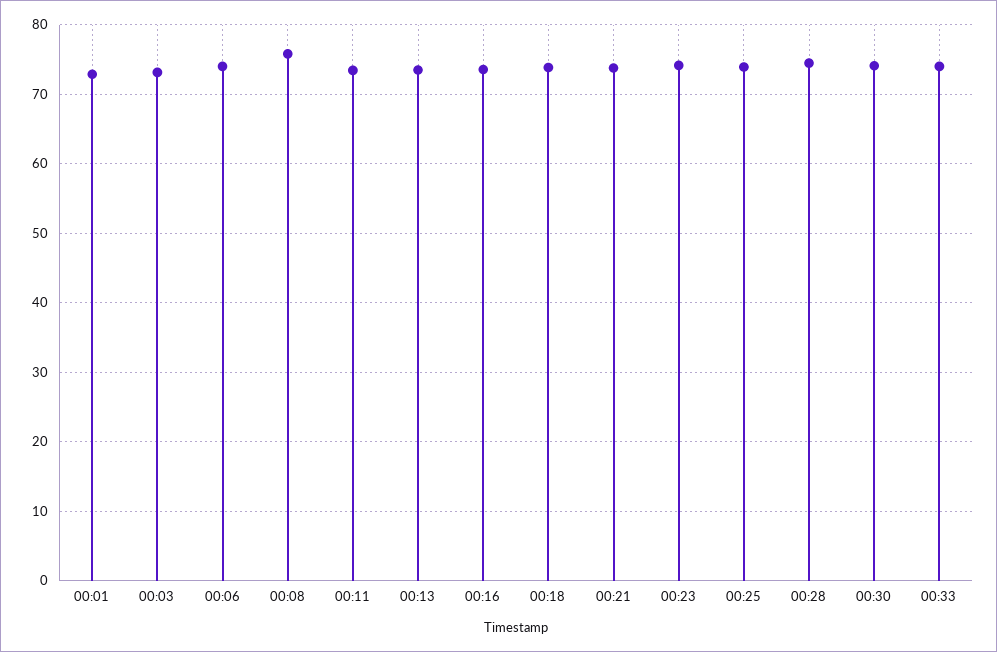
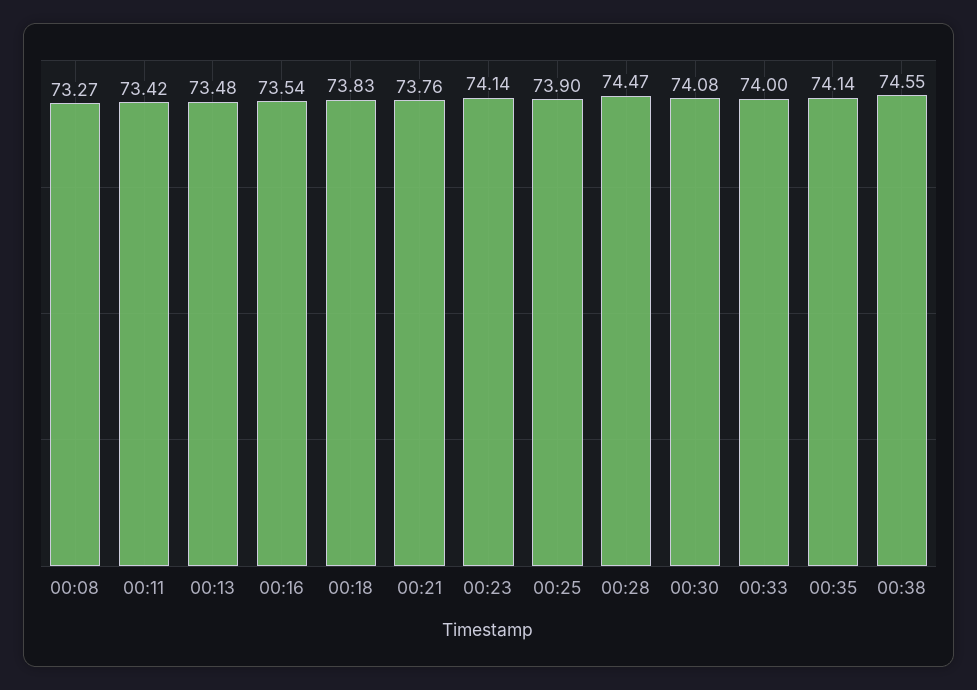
00:01: 73 -> none
00:03: 73 -> none
00:06: 74 -> none
00:08: 76 -> 73.27
00:35: none -> 74.14
00:38: none -> 74.55

